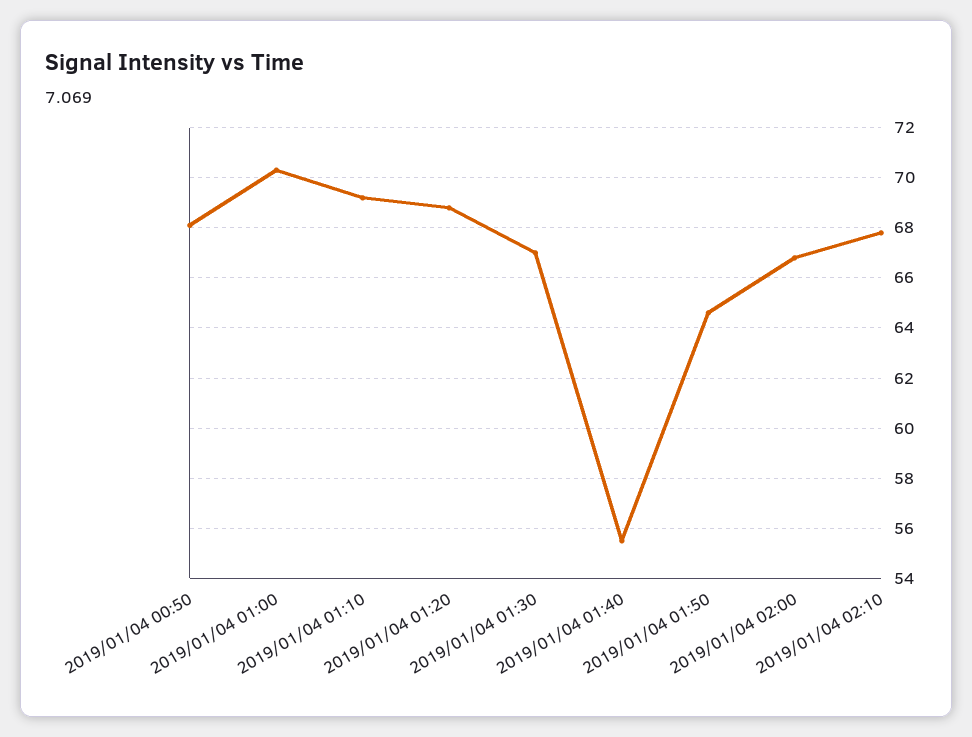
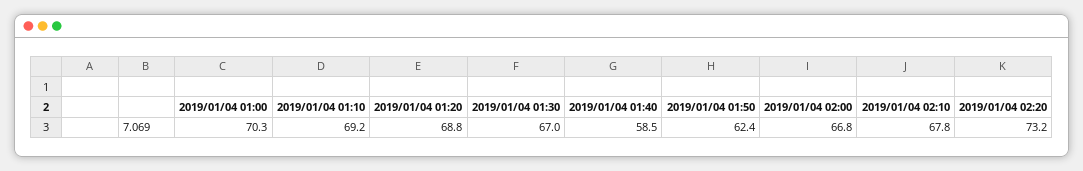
2019/01/04 00:50: 68 -> none
2019/01/04 01:40: 55.5 -> 58.5
2019/01/04 01:50: 64.5 -> 62.4
2019/01/04 02:20: none -> 73.2

